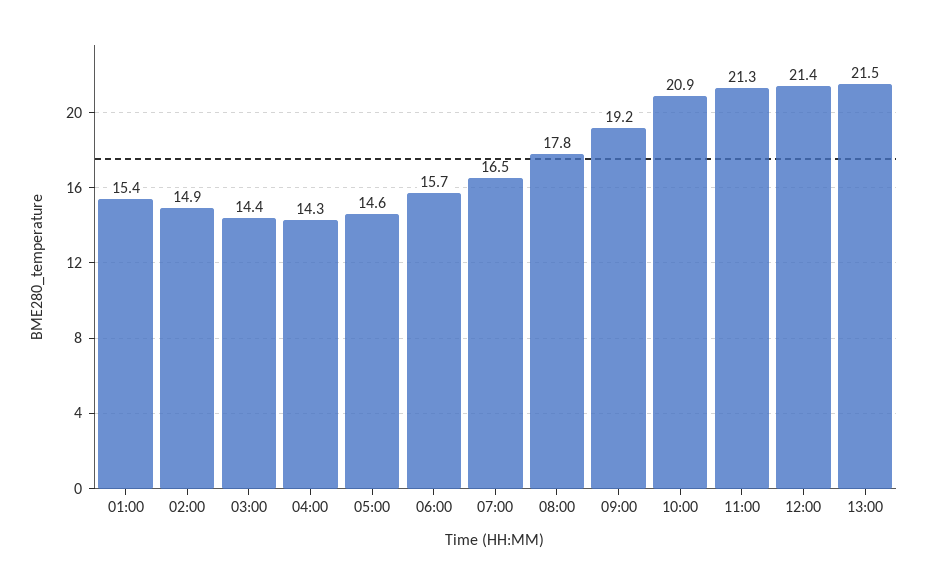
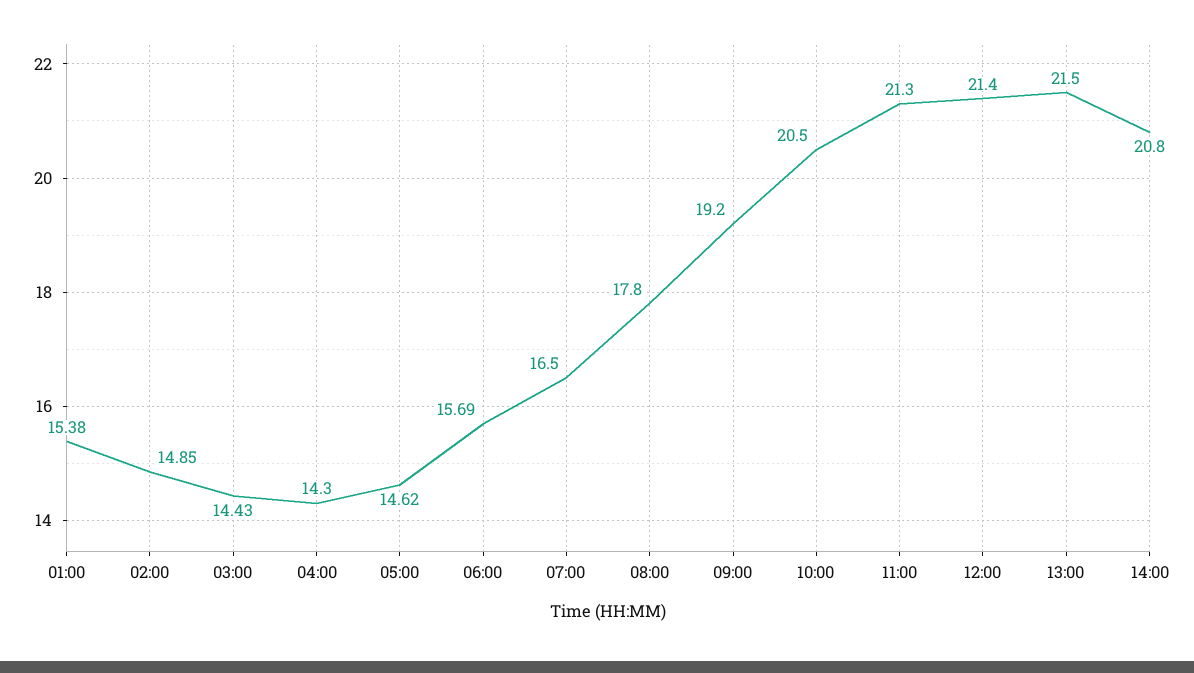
10:00: 20.9 -> 20.5
14:00: none -> 20.8

